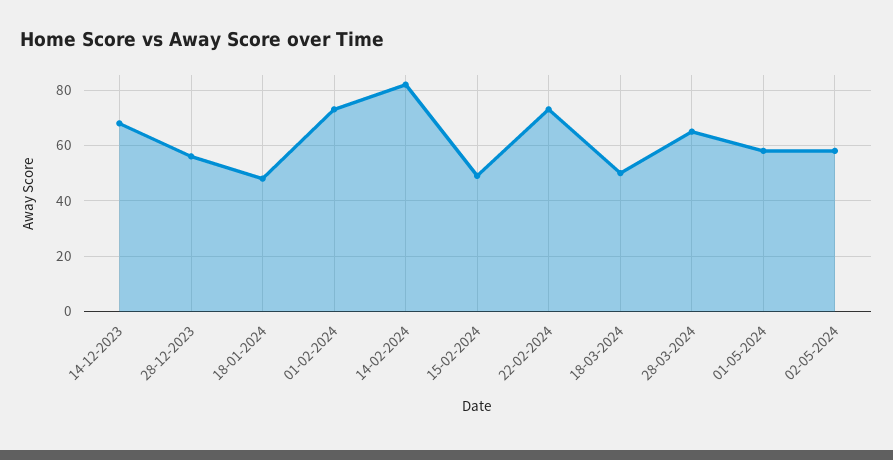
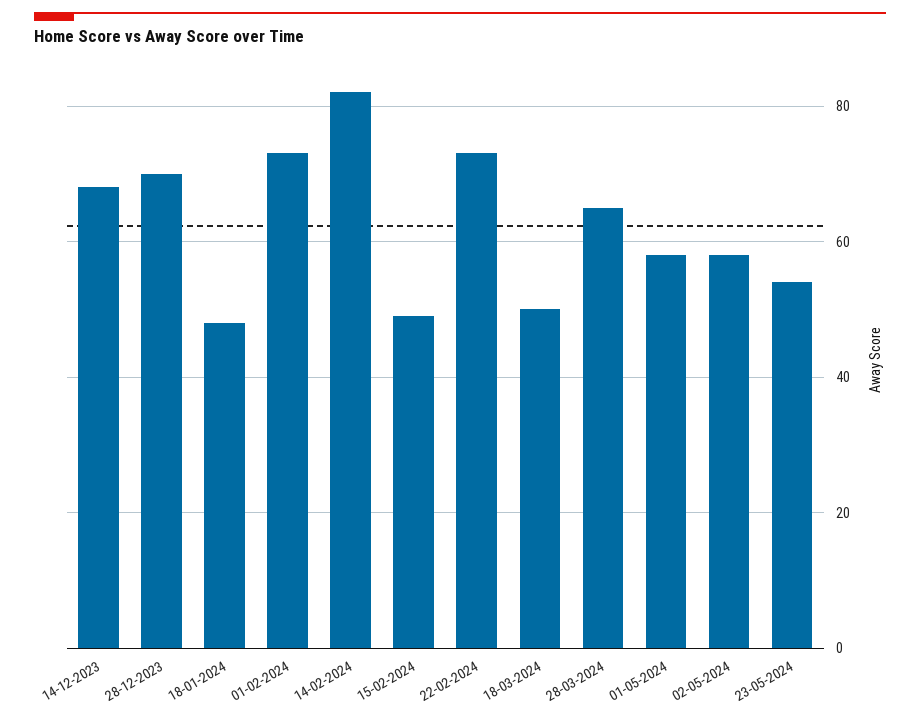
28-12-2023: 55 -> 70
23-05-2024: none -> 55

